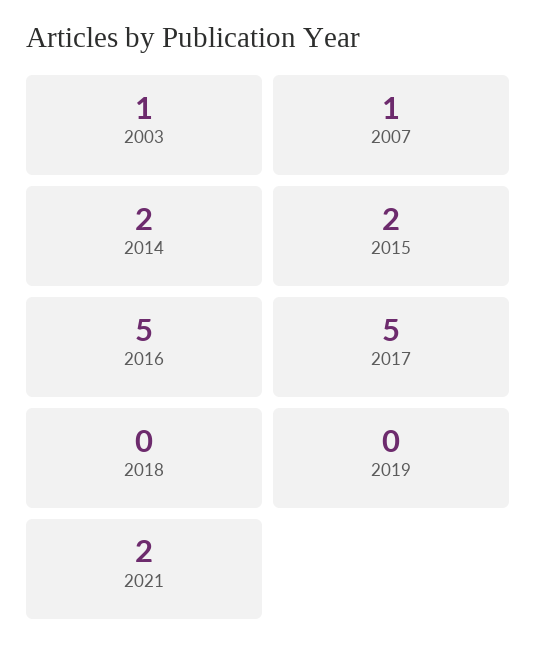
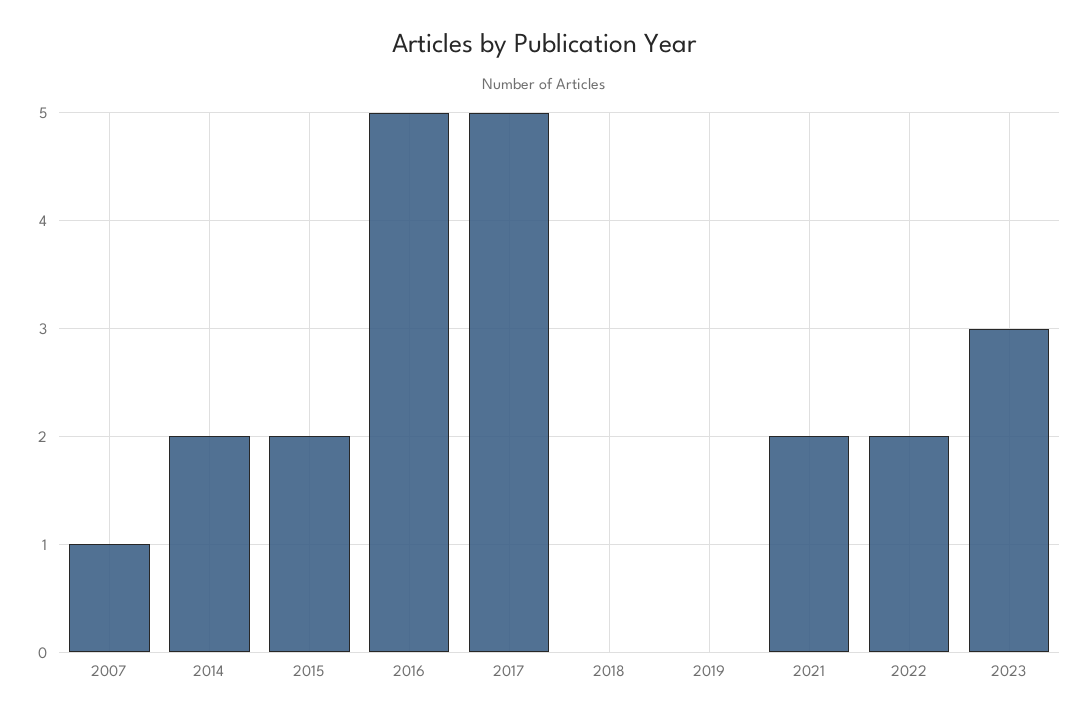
2003: 1 -> none
2022: none -> 2
2023: none -> 3

